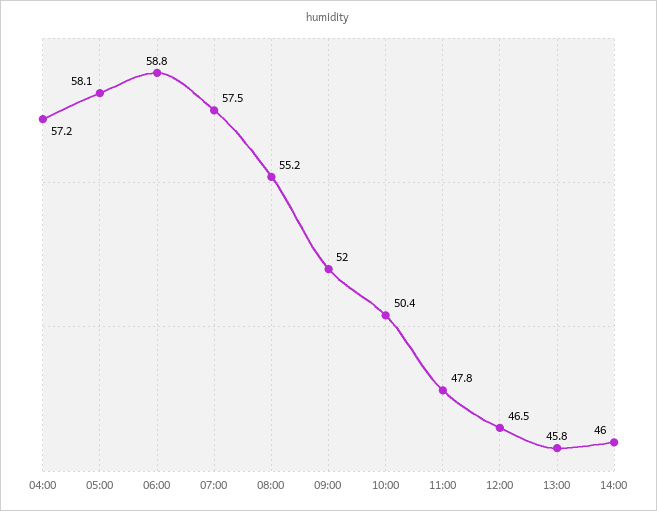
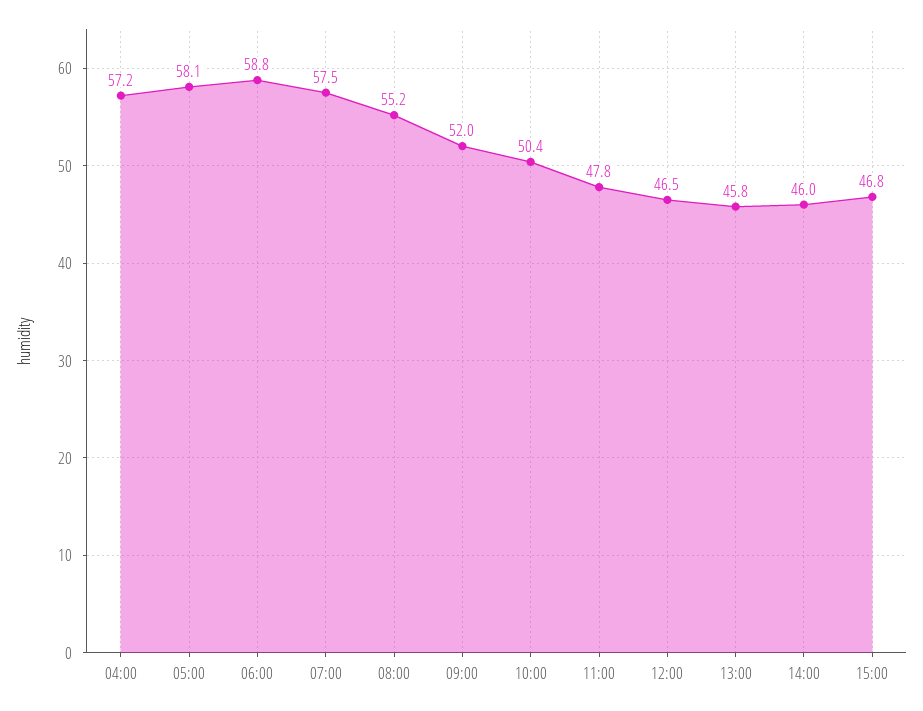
15:00: none -> 46.8

